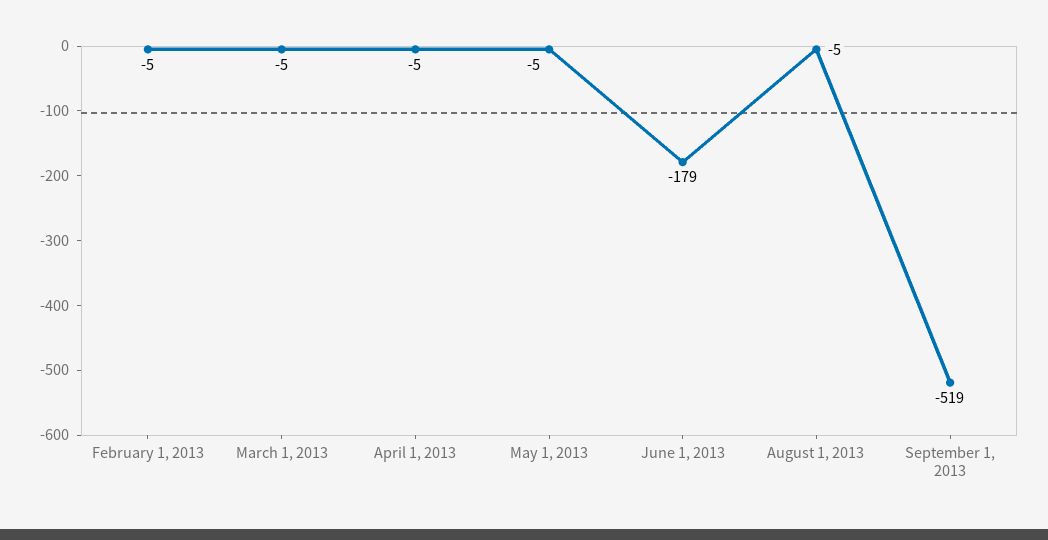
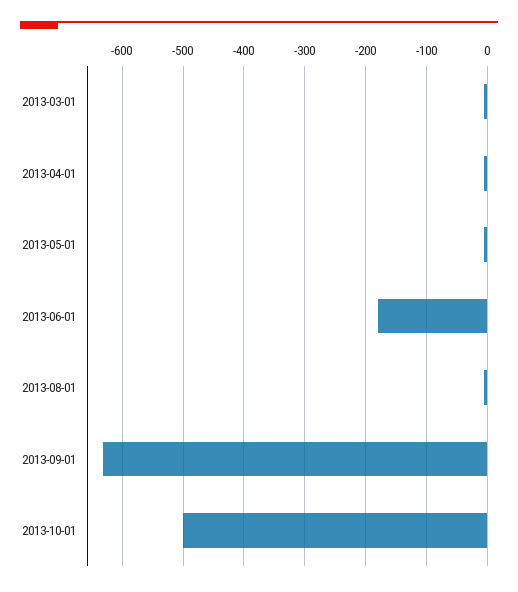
February 1, 2013: -5 -> none
September 1, 2013: -519 -> -630
2013-10-01: none -> -500

